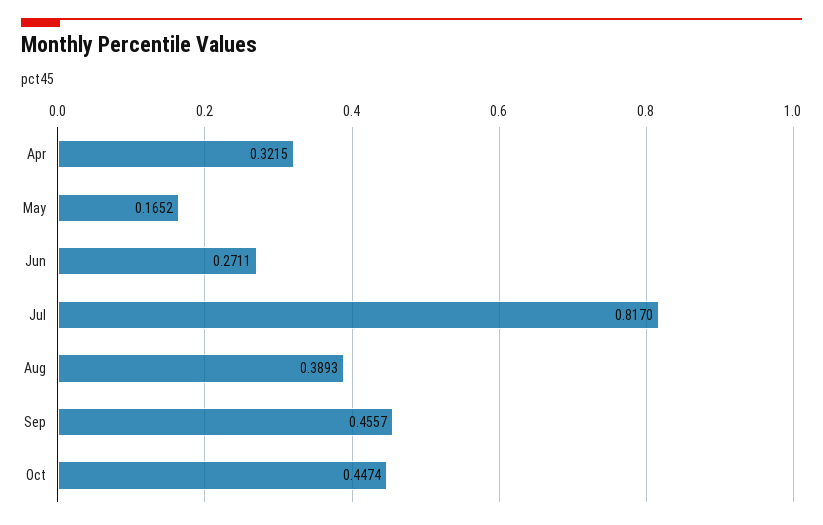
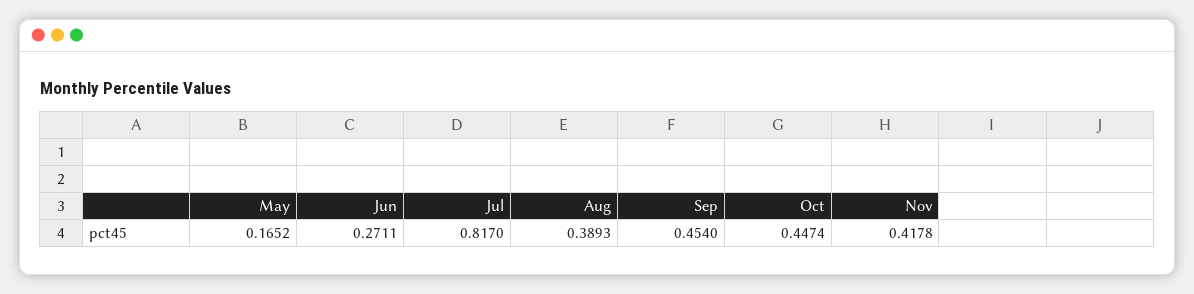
Apr: 0.3215 -> none
Sep: 0.4557 -> 0.454
Nov: none -> 0.4178

